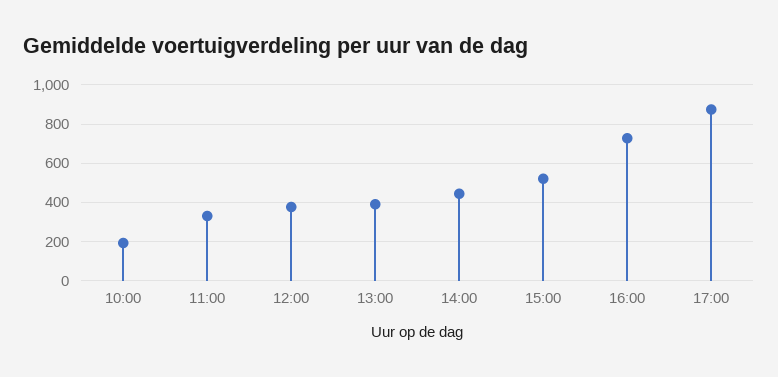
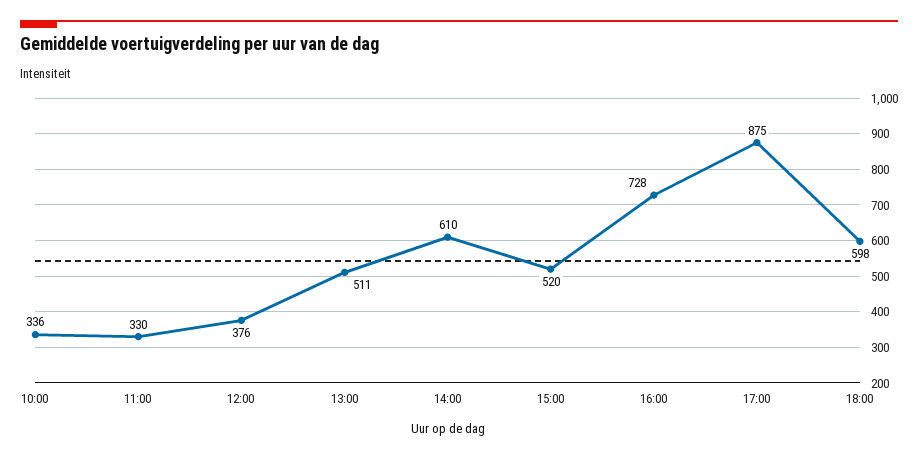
10:00: 200 -> 336
13:00: 400 -> 511
14:00: 450 -> 610
18:00: none -> 598

